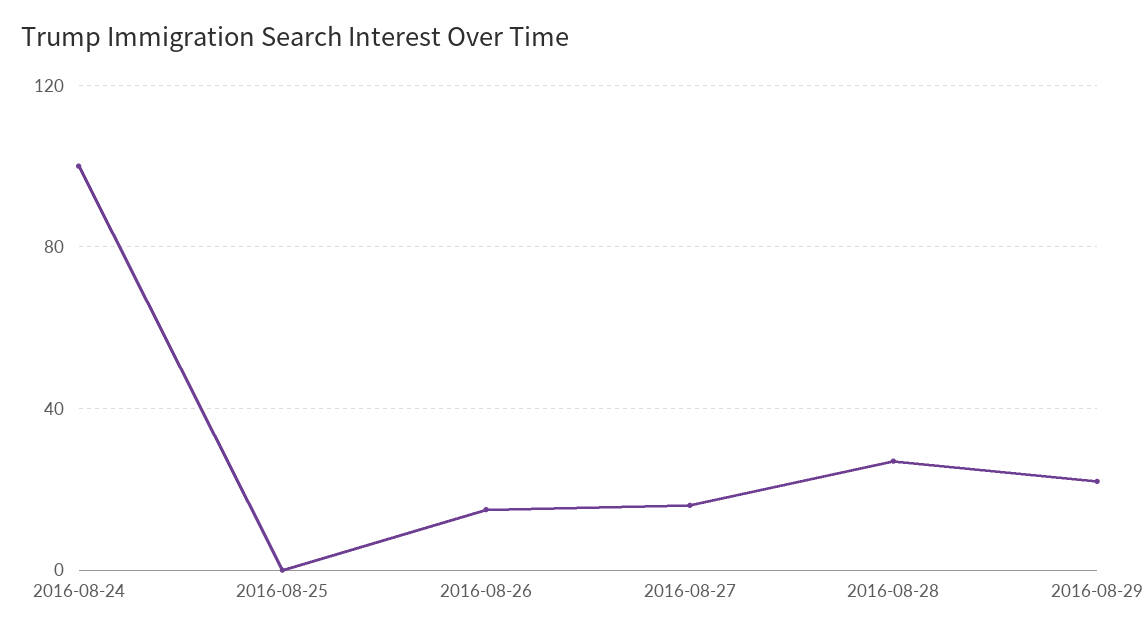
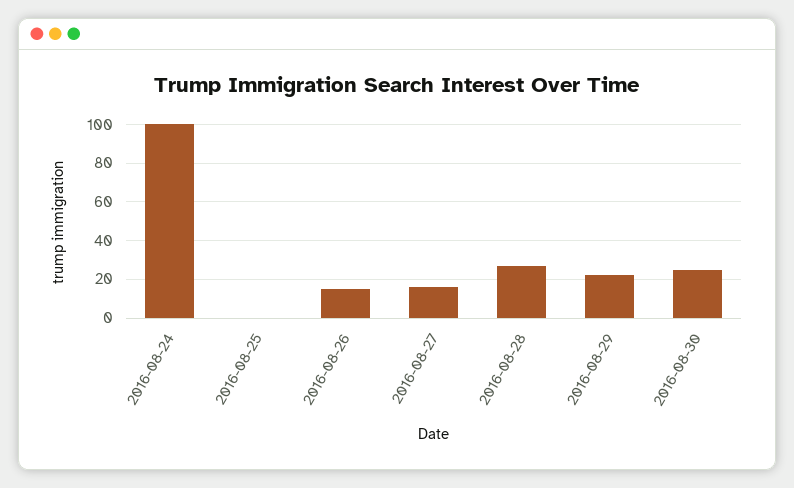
2016-08-30: none -> 25

